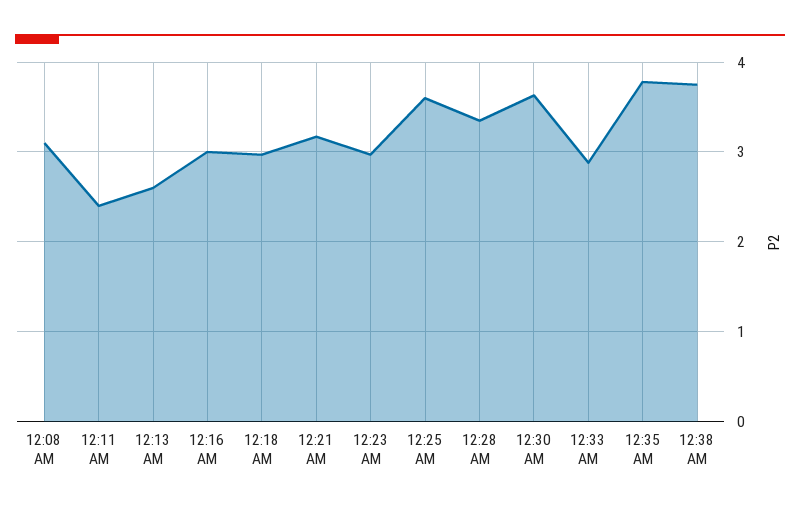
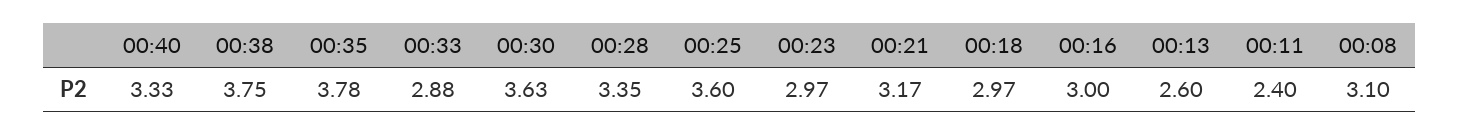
00:40: none -> 3.33

